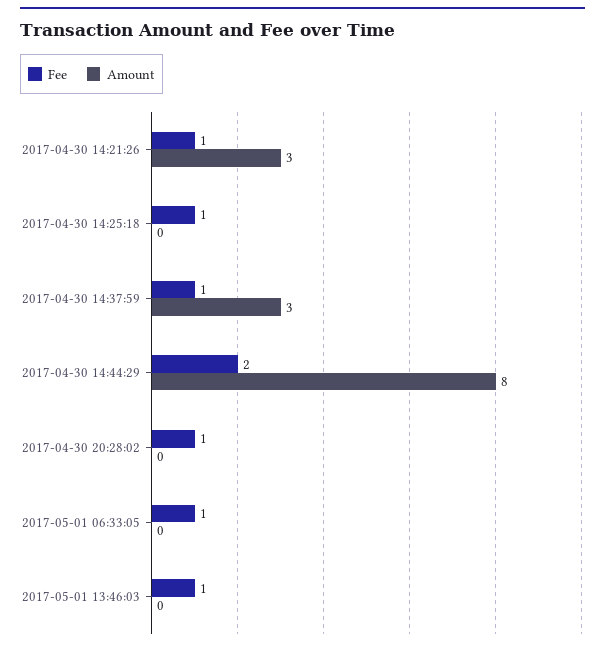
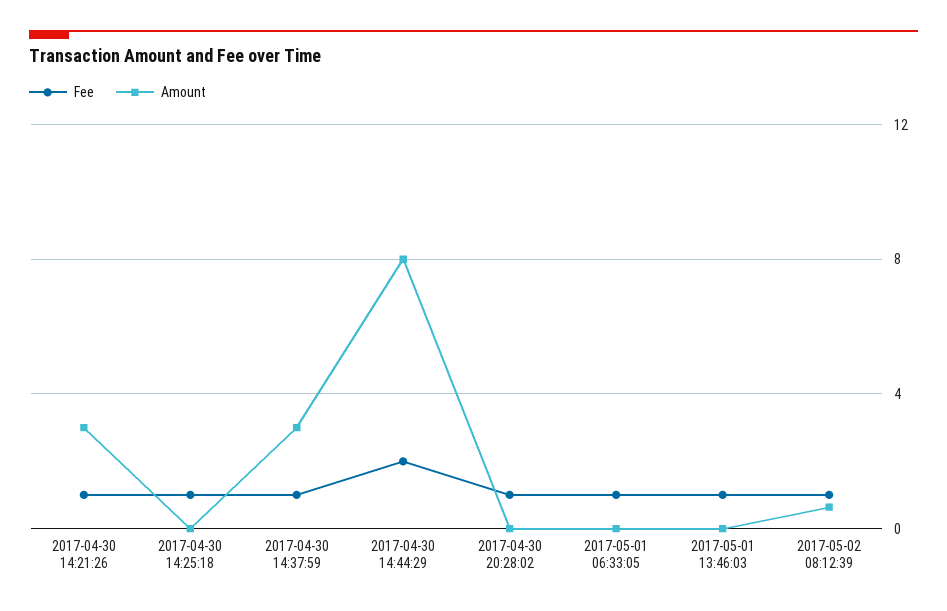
Fee, 2017-05-02 08:12:39: none -> 1
Amount, 2017-05-02 08:12:39: none -> 0.5

